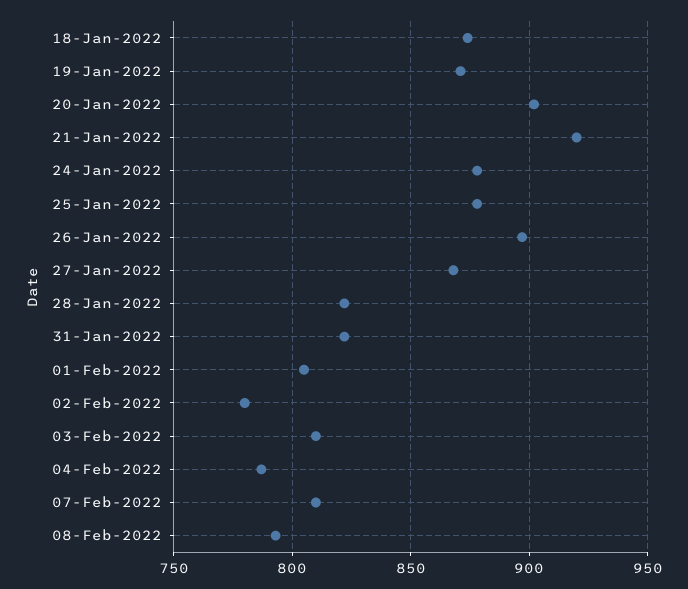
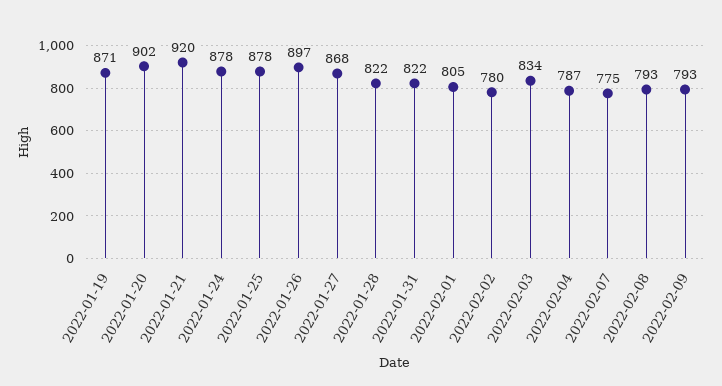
18-Jan-2022: 875 -> none
03-Feb-2022: 810 -> 834
07-Feb-2022: 810 -> 775
2022-02-09: none -> 793

